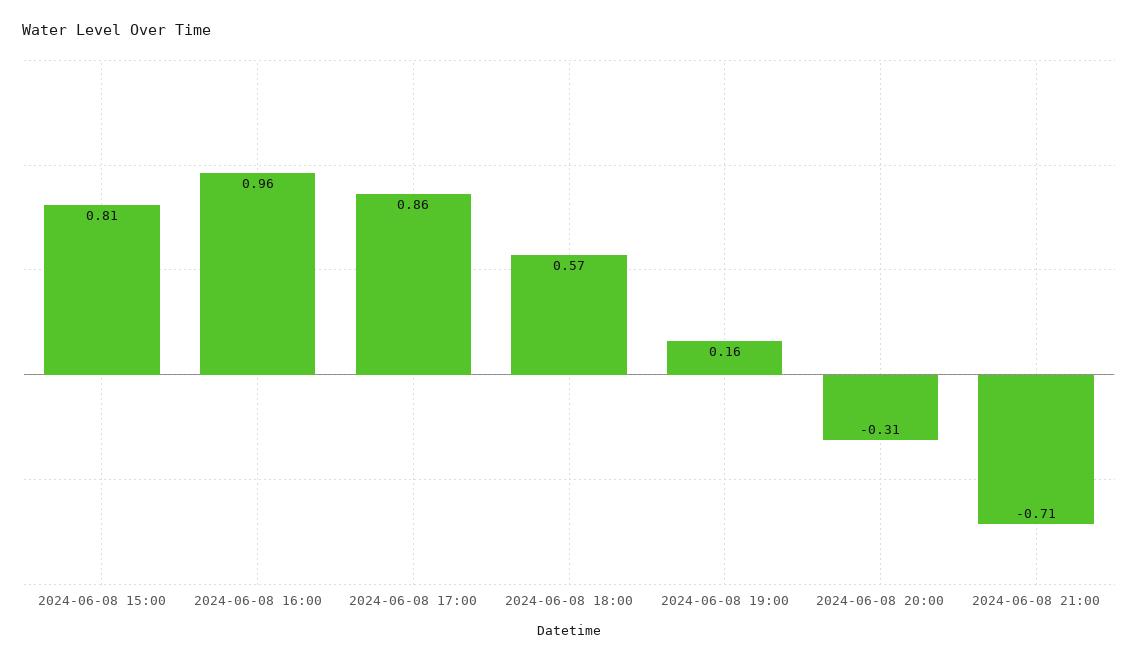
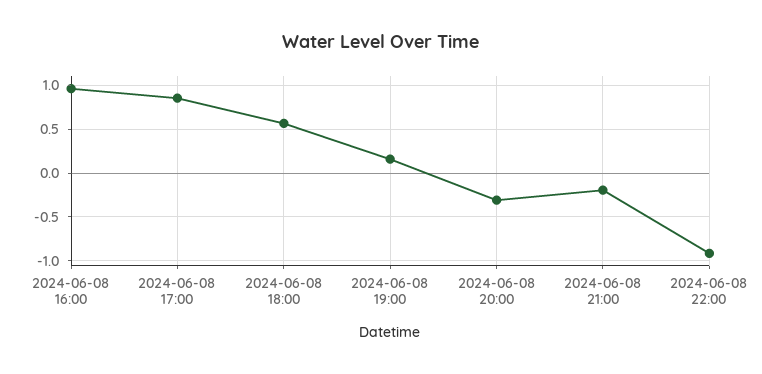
2024-06-08 15:00: 0.81 -> none
2024-06-08 21:00: -0.71 -> -0.2
2024-06-08 22:00: none -> -0.9

